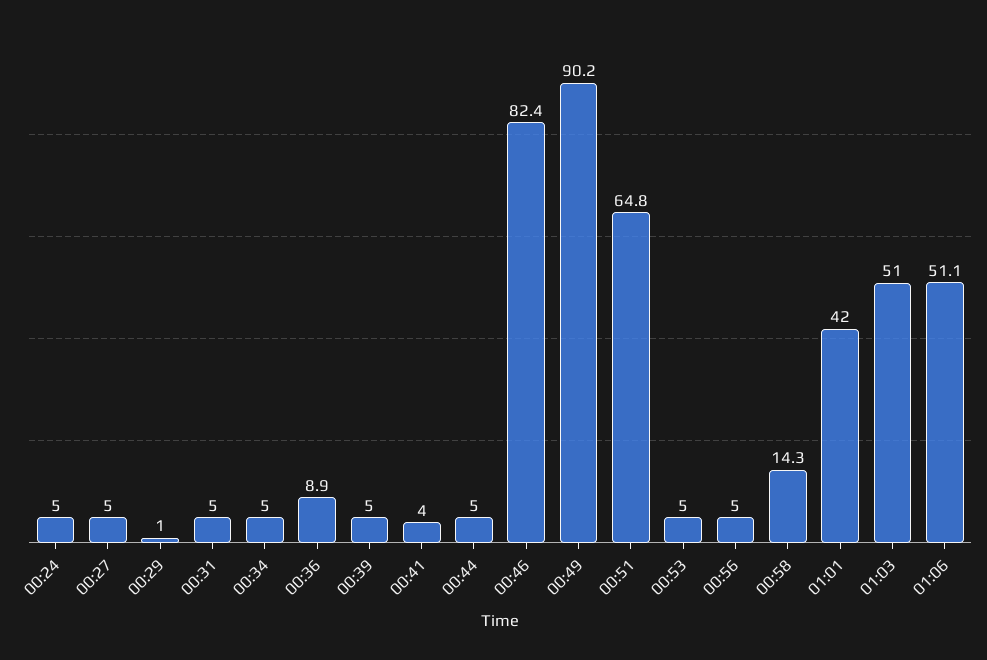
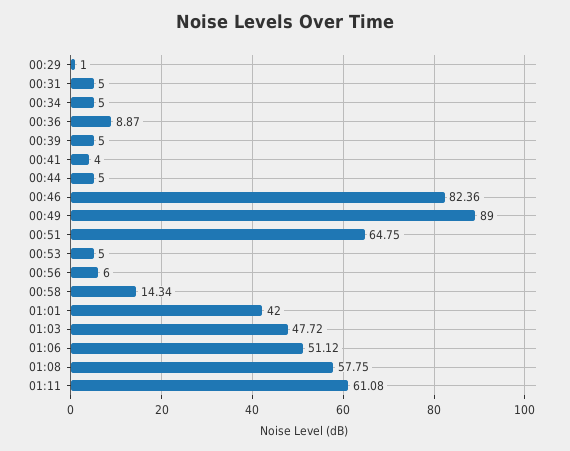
00:24: 5 -> none
00:27: 5 -> none
00:49: 90.2 -> 89
00:56: 5 -> 6
01:03: 51 -> 47.72
01:08: none -> 57.75
01:11: none -> 61.08

